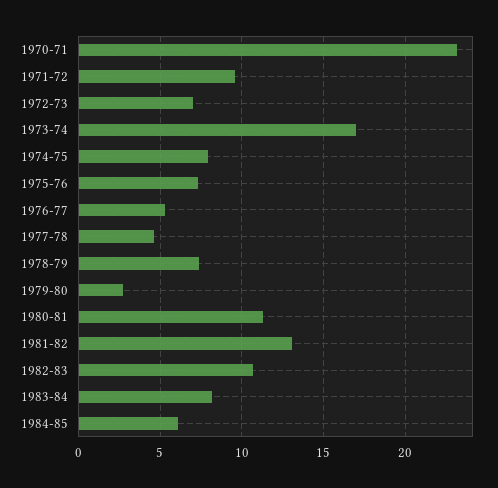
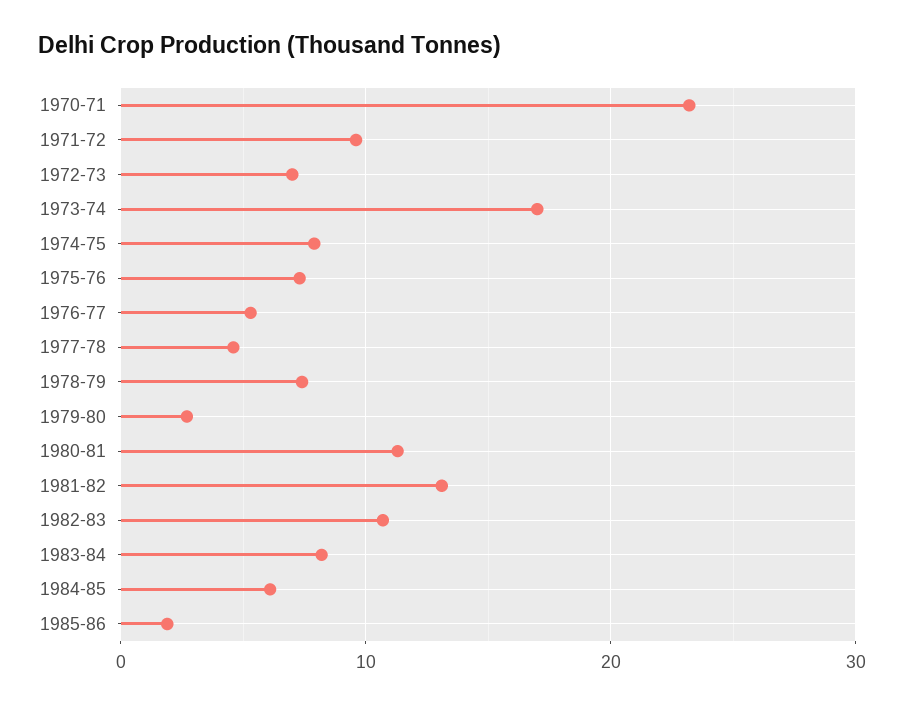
1985-86: none -> 2

